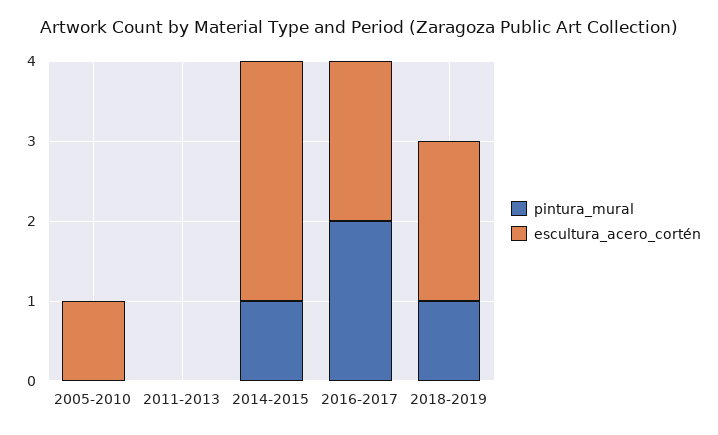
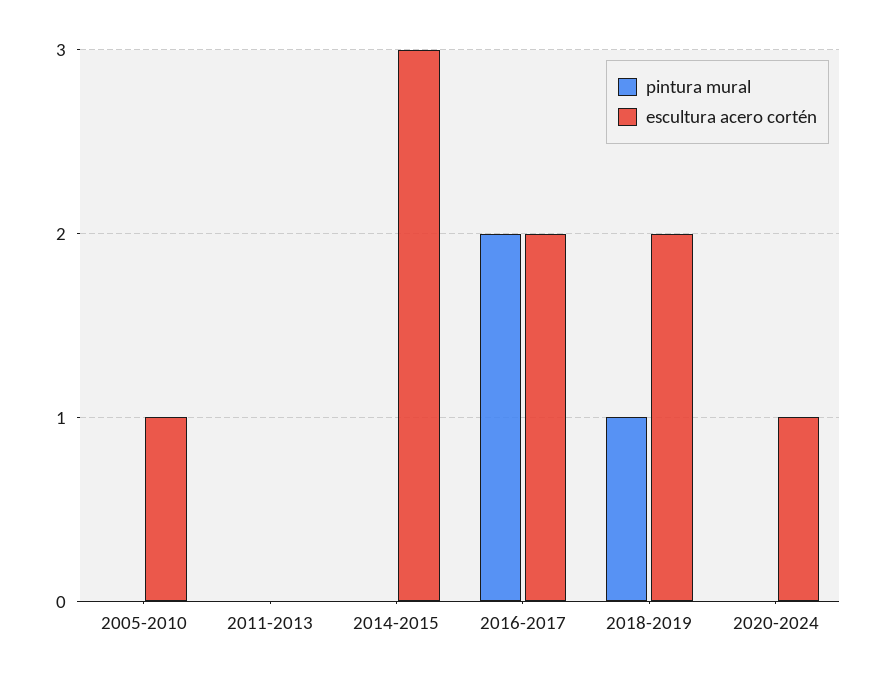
pintura_mural, 2014-2015: 1 -> 0
pintura_mural, 2020-2024: none -> 0
escultura_acero_cortén, 2020-2024: none -> 1

